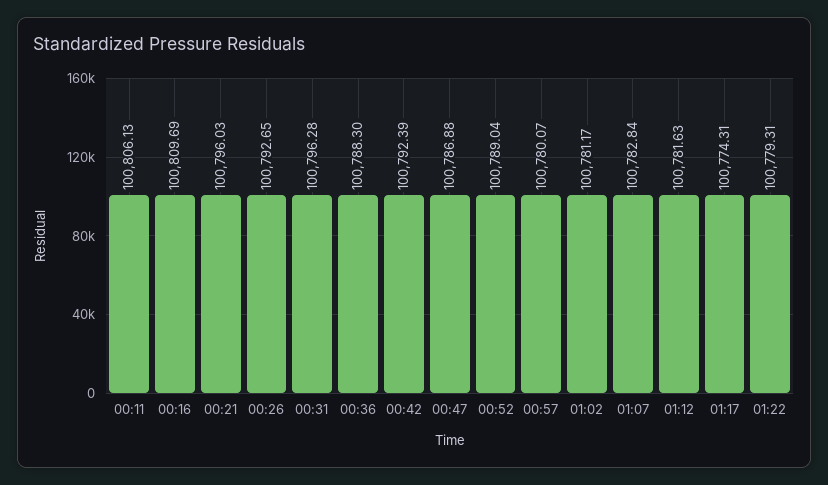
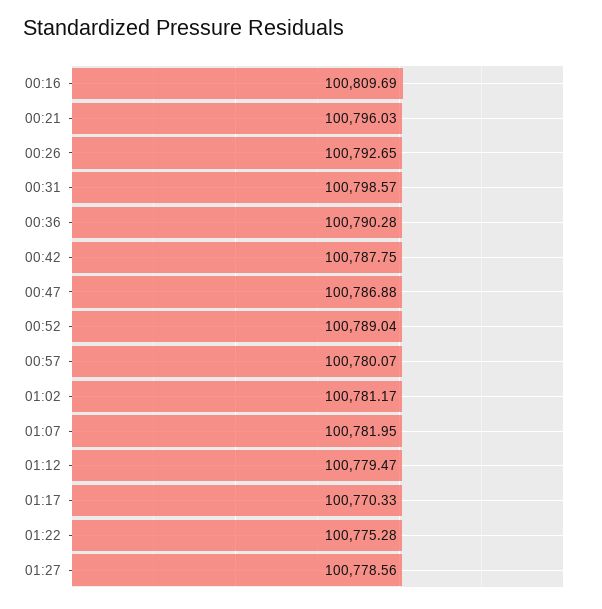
00:11: 100806.13 -> none
00:31: 100796.28 -> 100798.57
00:36: 100788.3 -> 100790.28
00:42: 100792.39 -> 100787.75
01:07: 100782.84 -> 100781.95
01:12: 100781.63 -> 100779.47
01:17: 100774.31 -> 100770.33
01:22: 100779.31 -> 100775.28
01:27: none -> 100778.56

